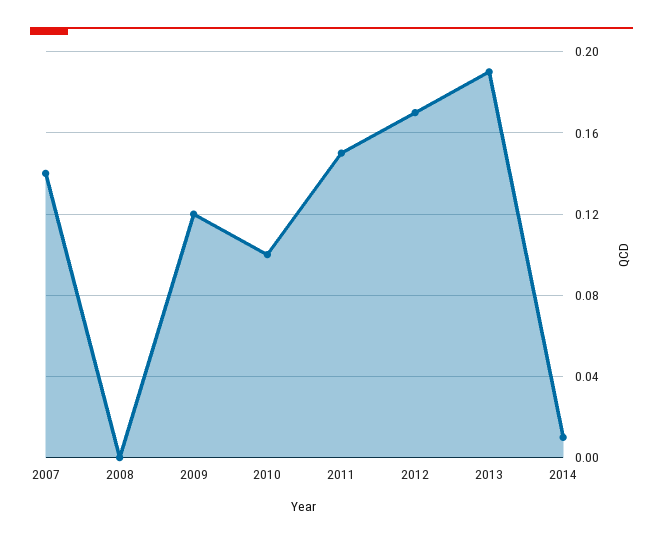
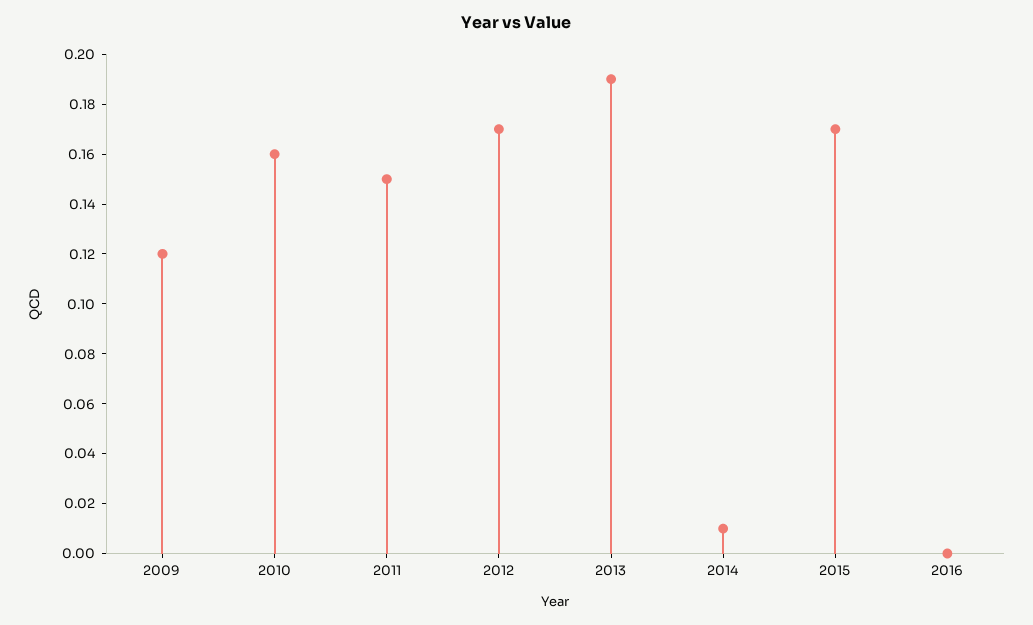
2007: 0.14 -> none
2008: 0 -> none
2010: 0.1 -> 0.16
2015: none -> 0.17
2016: none -> 0

